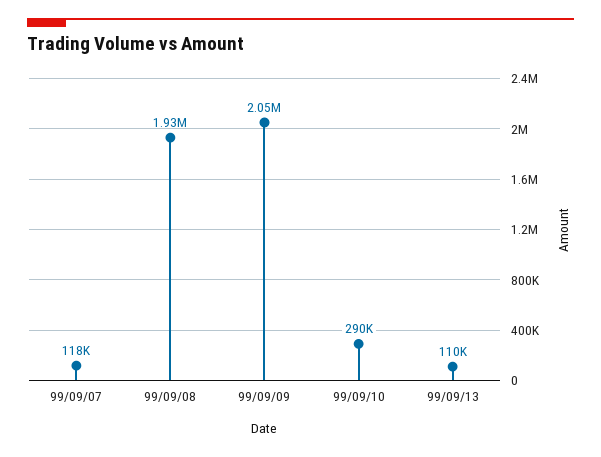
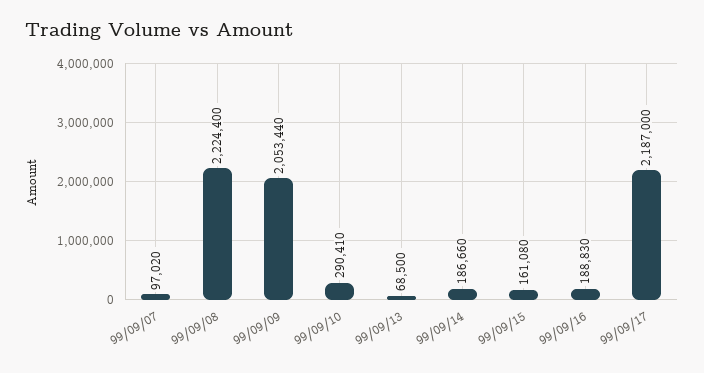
99/09/07: 118000 -> 97020
99/09/08: 1930000 -> 2224400
99/09/13: 110000 -> 68500
99/09/14: none -> 186660
99/09/15: none -> 161080
99/09/16: none -> 188830
99/09/17: none -> 2187000

